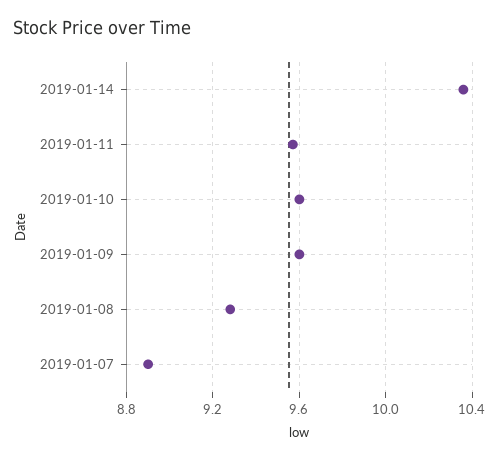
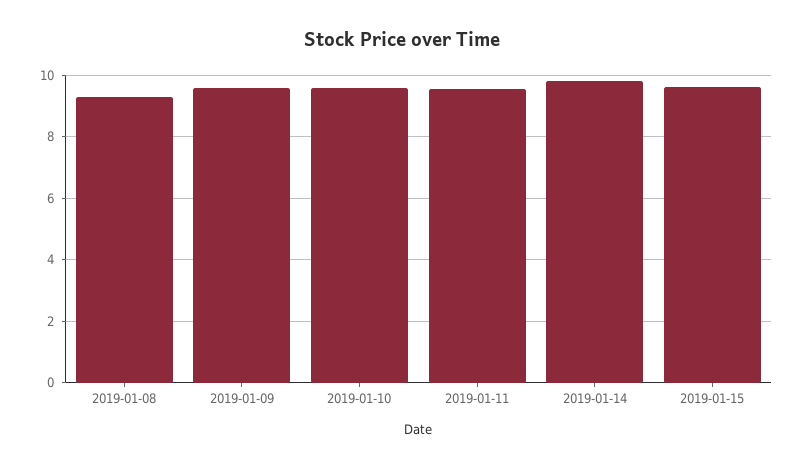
2019-01-14: 10.35 -> 9.8
2019-01-07: 8.9 -> none
2019-01-15: none -> 9.6

